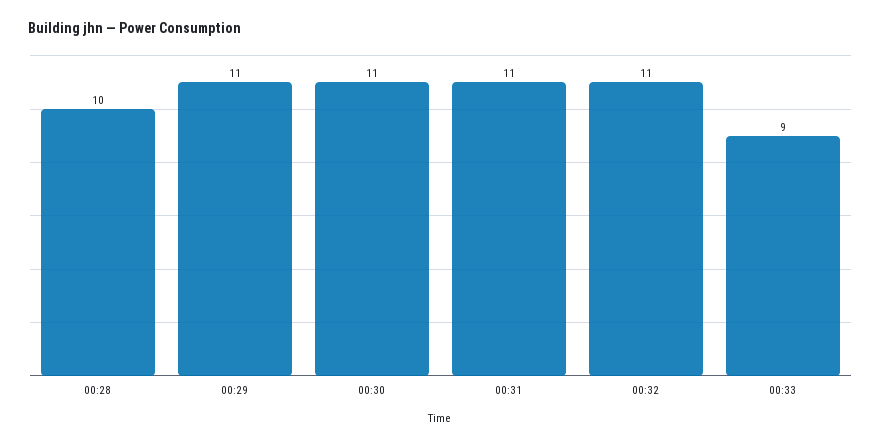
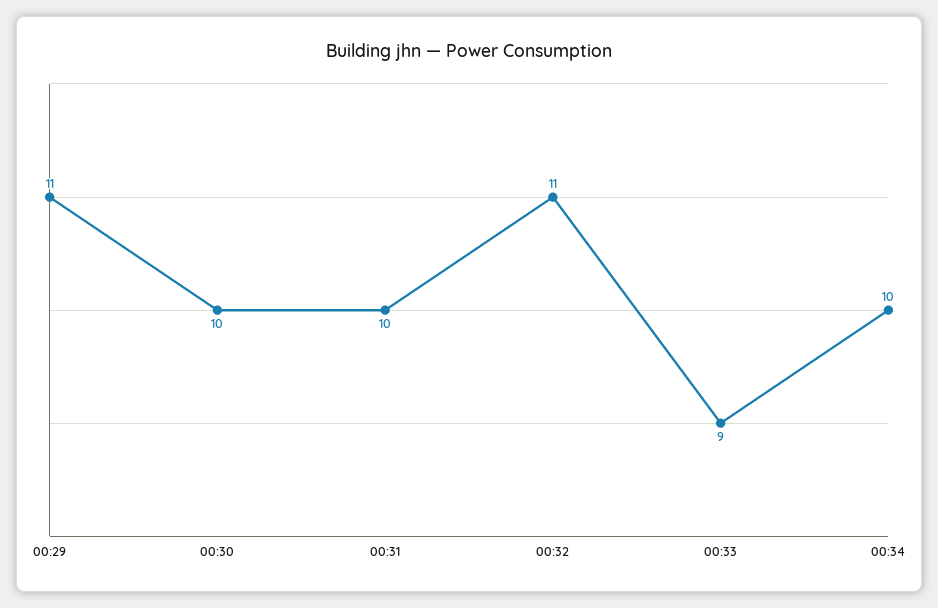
00:28: 10 -> none
00:30: 11 -> 10
00:31: 11 -> 10
00:34: none -> 10

